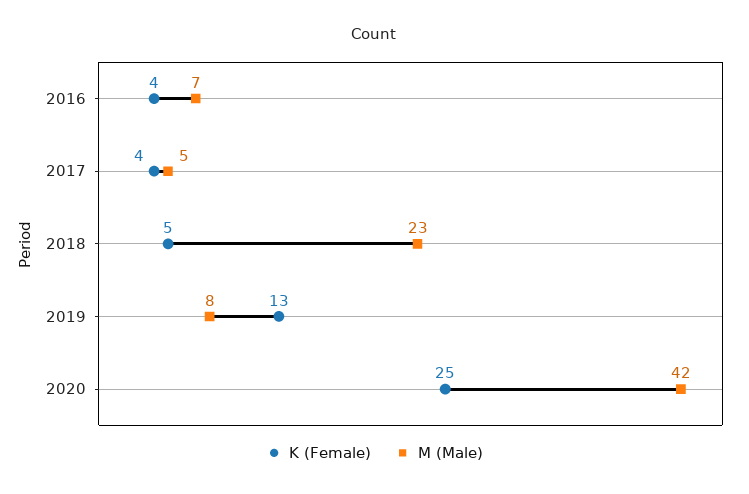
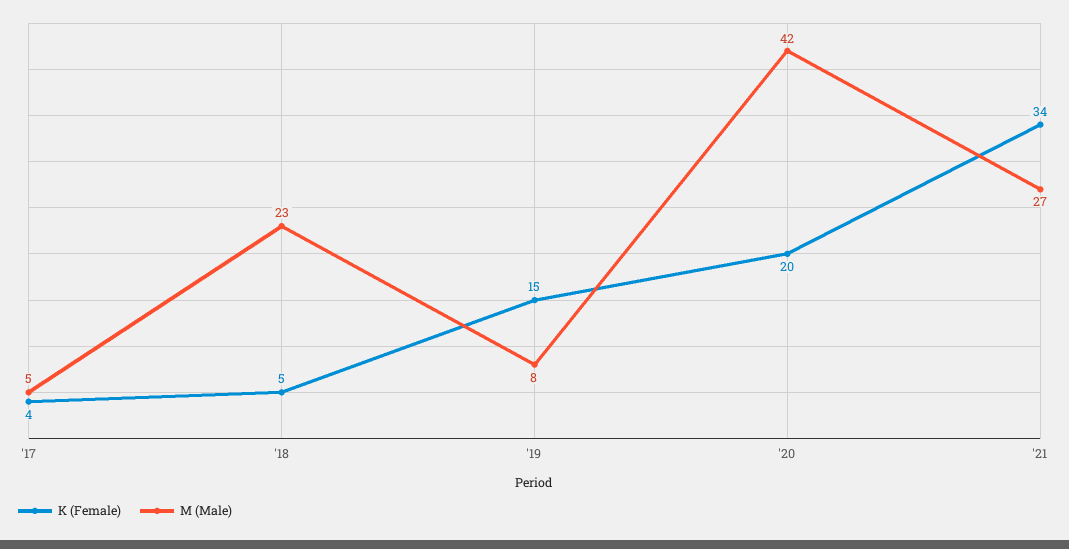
K (Female), 2016: 4 -> none
M (Male), 2016: 7 -> none
K (Female), 2019: 13 -> 15
K (Female), 2020: 25 -> 20
K (Female), '21: none -> 34
M (Male), '21: none -> 27

